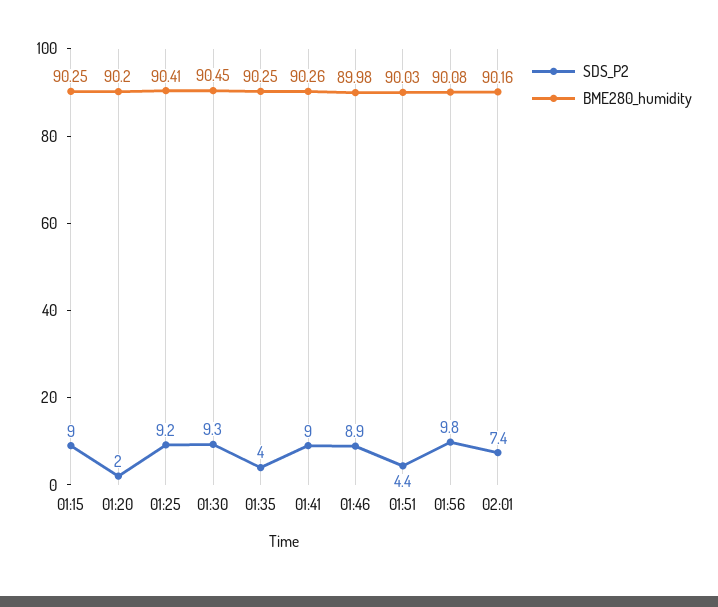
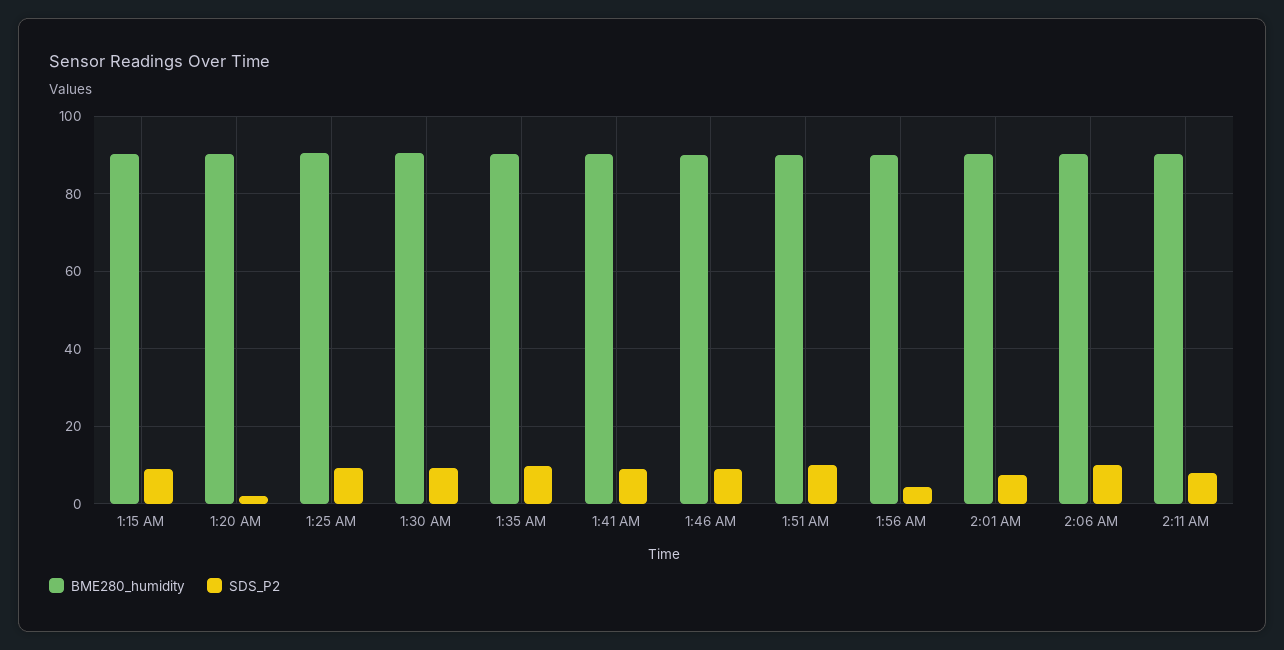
SDS_P2, 01:35: 4 -> 10
SDS_P2, 01:51: 4.4 -> 10
SDS_P2, 01:56: 9.8 -> 4
BME280_humidity, 2:06 AM: none -> 90
SDS_P2, 2:06 AM: none -> 10
BME280_humidity, 2:11 AM: none -> 90
SDS_P2, 2:11 AM: none -> 8

